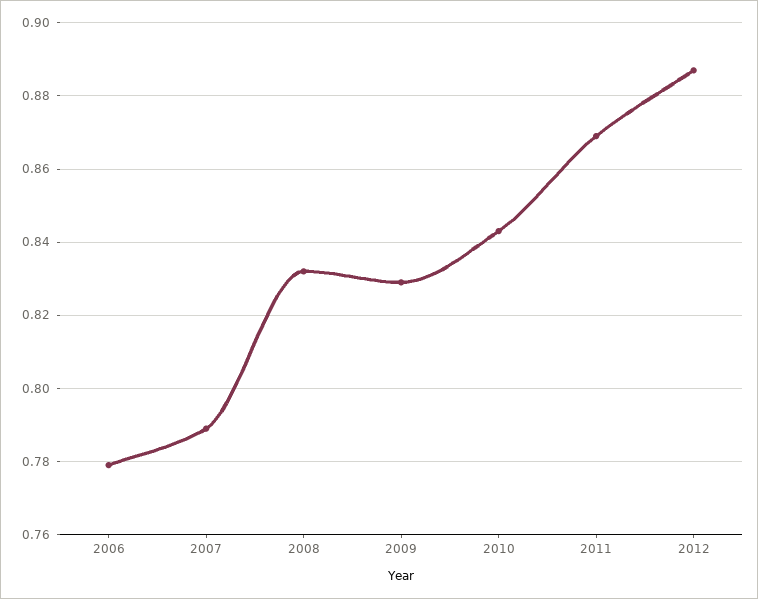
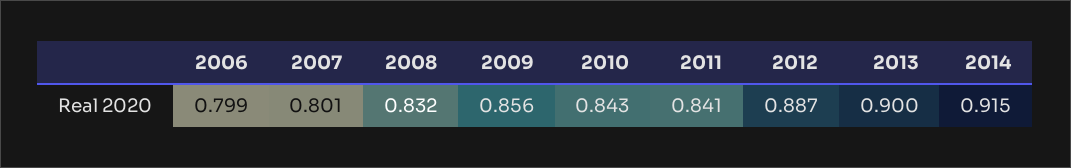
2006: 0.78 -> 0.799
2007: 0.79 -> 0.801
2009: 0.83 -> 0.856
2011: 0.87 -> 0.841
2013: none -> 0.9
2014: none -> 0.915

